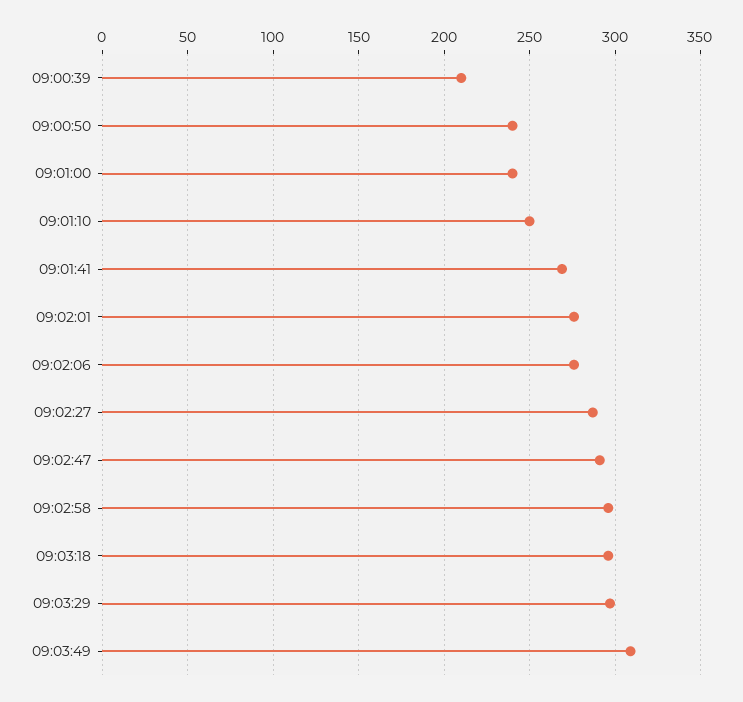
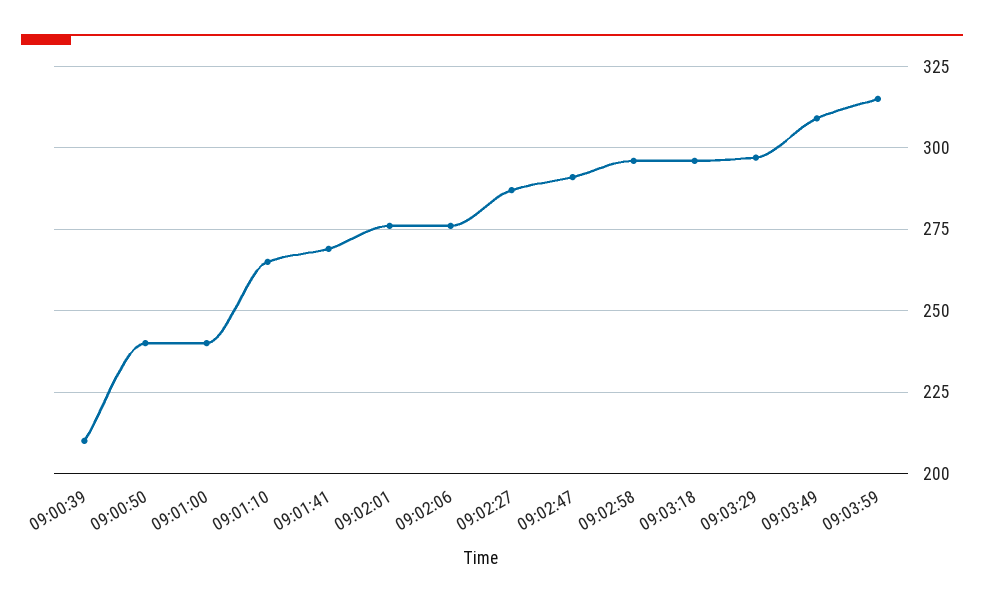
09:01:10: 250 -> 265
09:03:59: none -> 315

